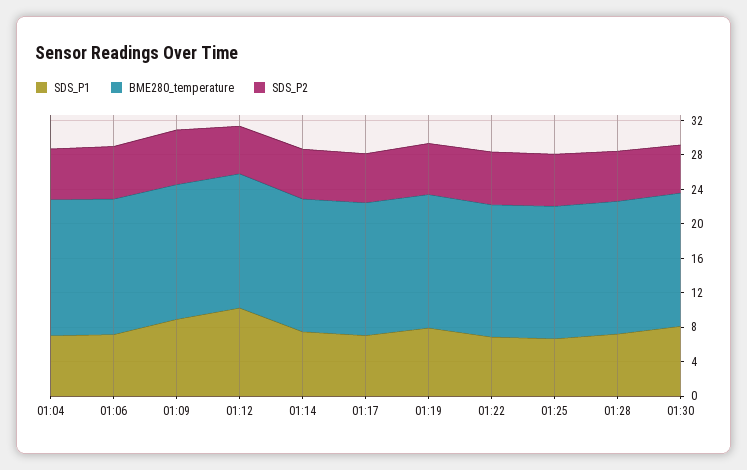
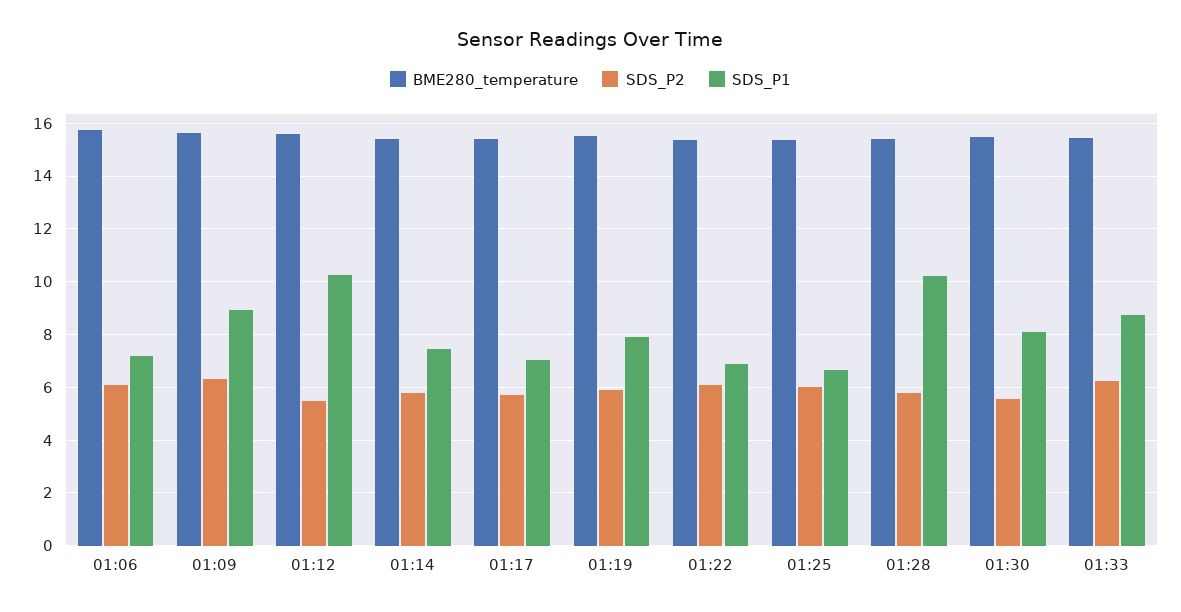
SDS_P1, 01:04: 7 -> none
BME280_temperature, 01:04: 16 -> none
SDS_P2, 01:04: 6 -> none
SDS_P1, 01:28: 7 -> 10.25
BME280_temperature, 01:33: none -> 15.5
SDS_P2, 01:33: none -> 6.25
SDS_P1, 01:33: none -> 8.75

